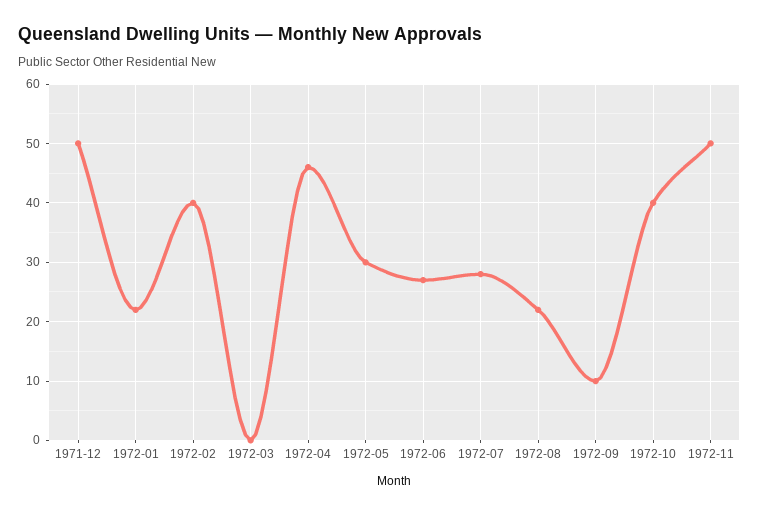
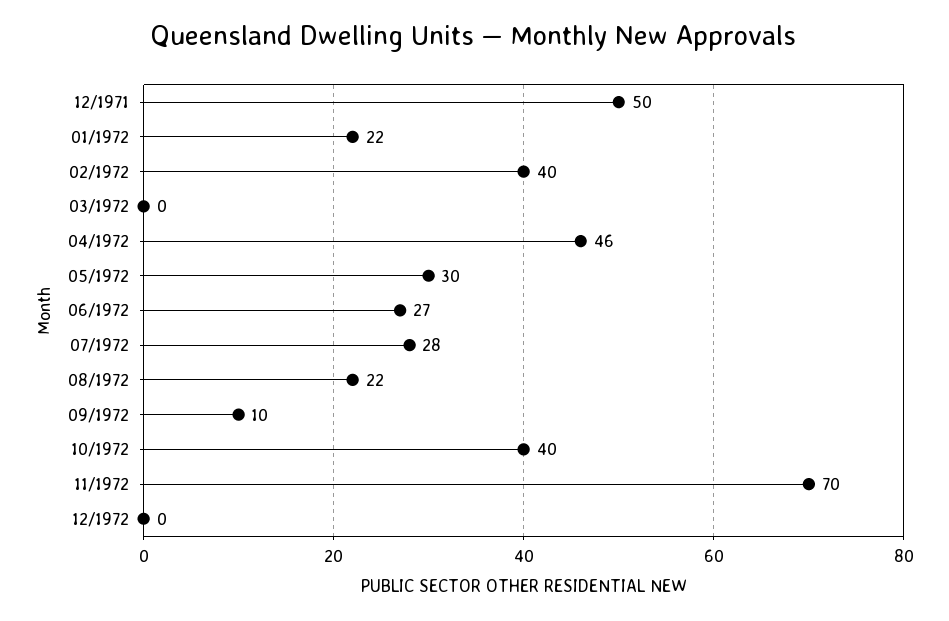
1972-11: 50 -> 70
12/1972: none -> 0

